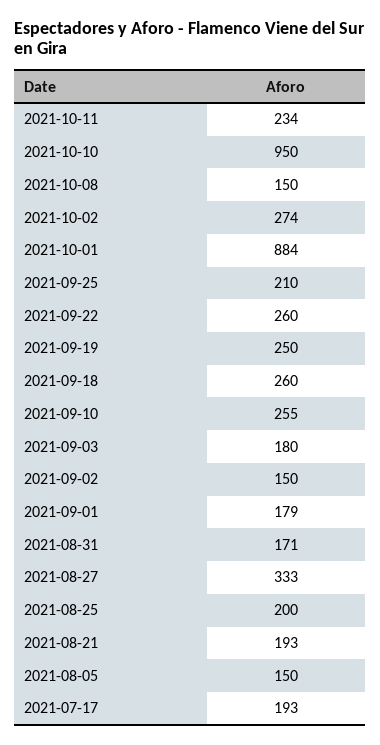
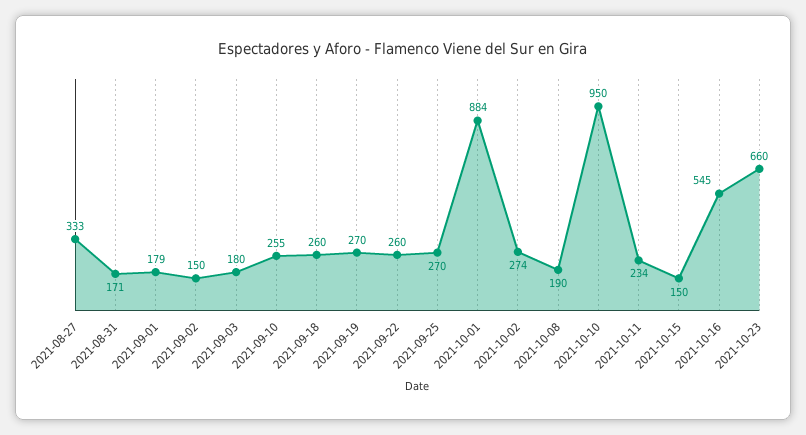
2021-10-08: 150 -> 190
2021-09-25: 210 -> 270
2021-09-19: 250 -> 270
2021-08-25: 200 -> none
2021-08-21: 193 -> none
2021-08-05: 150 -> none
2021-07-17: 193 -> none
2021-10-15: none -> 150
2021-10-16: none -> 545
2021-10-23: none -> 660

